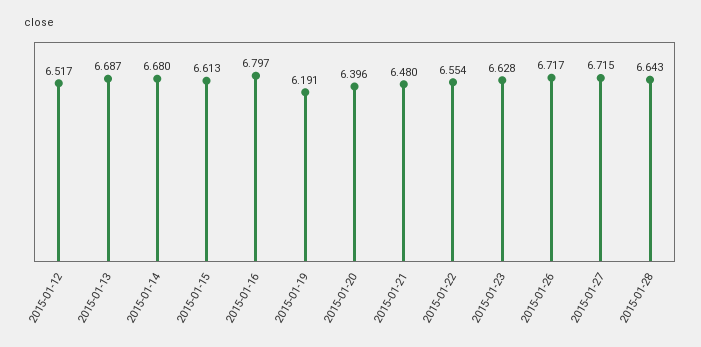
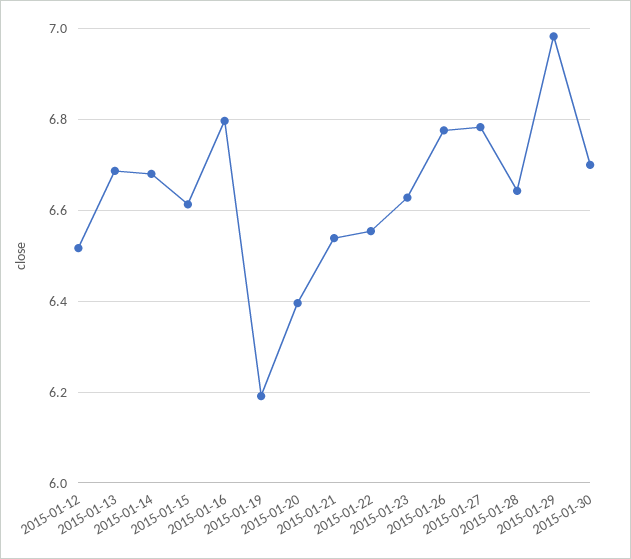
2015-01-21: 6.48 -> 6.54
2015-01-26: 6.717 -> 6.78
2015-01-27: 6.715 -> 6.78
2015-01-29: none -> 6.98
2015-01-30: none -> 6.7

